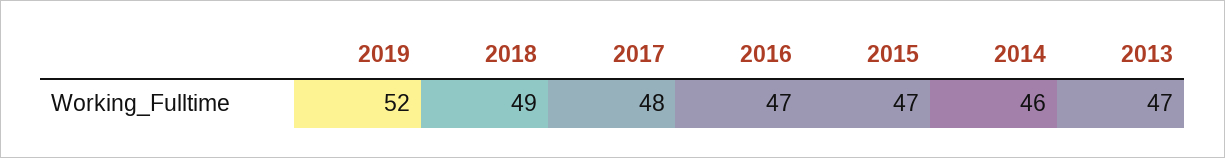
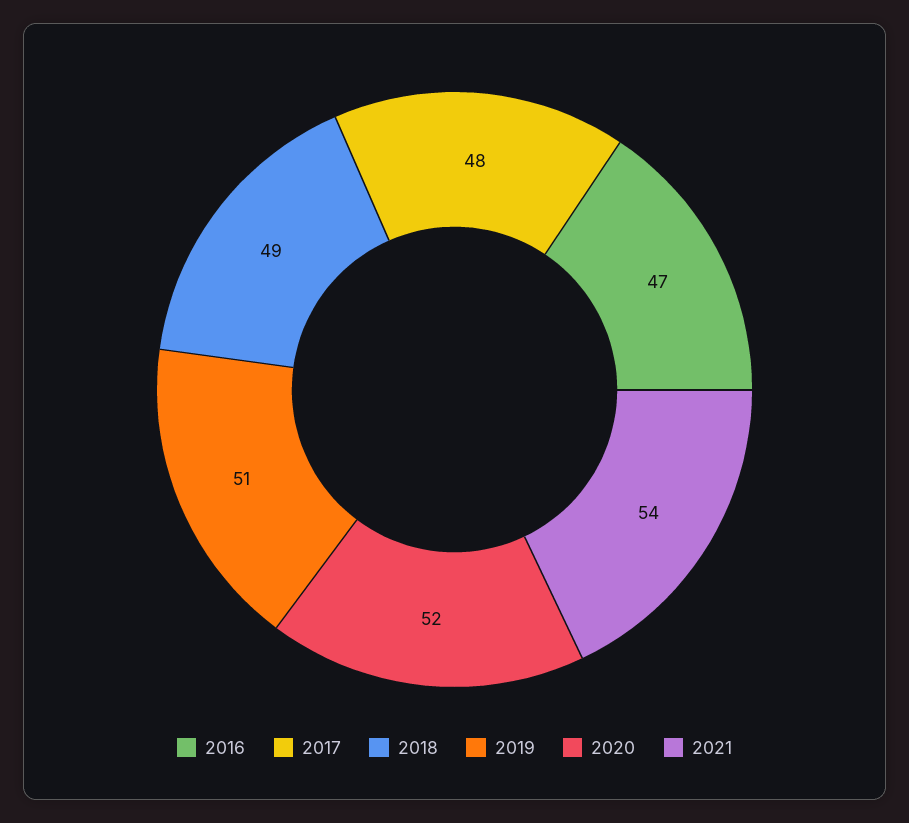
2019: 52 -> 51
2015: 47 -> none
2014: 46 -> none
2013: 47 -> none
2020: none -> 52
2021: none -> 54

